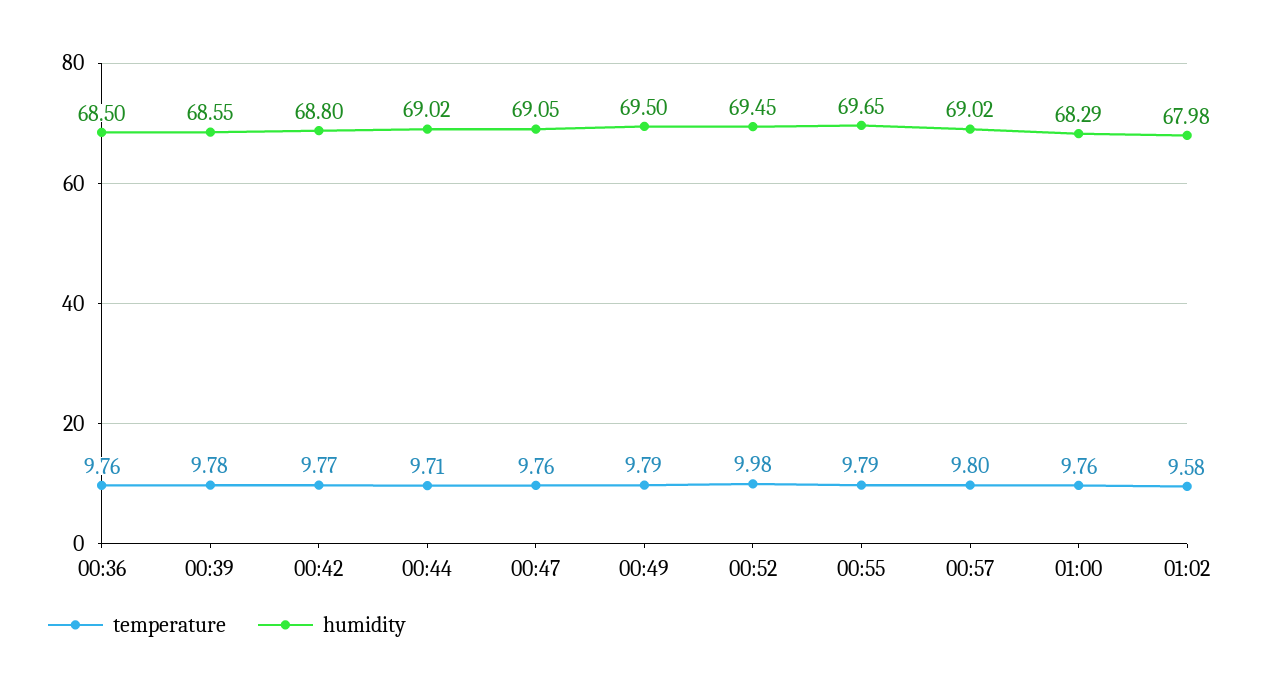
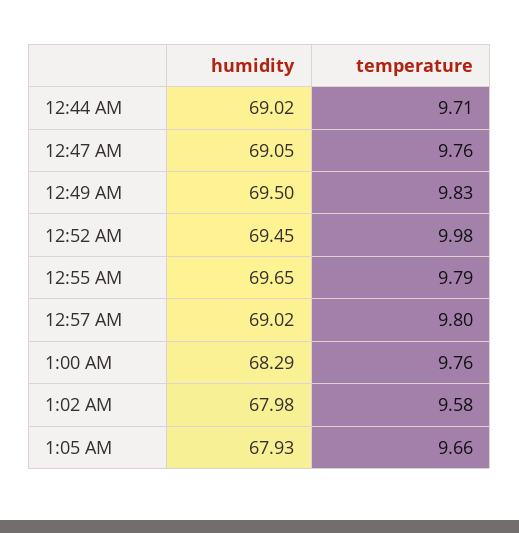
temperature, 00:36: 9.76 -> none
humidity, 00:36: 68.5 -> none
temperature, 00:39: 9.78 -> none
humidity, 00:39: 68.55 -> none
temperature, 00:42: 9.77 -> none
humidity, 00:42: 68.8 -> none
temperature, 00:49: 9.79 -> 9.83
humidity, 1:05 AM: none -> 67.93
temperature, 1:05 AM: none -> 9.66

